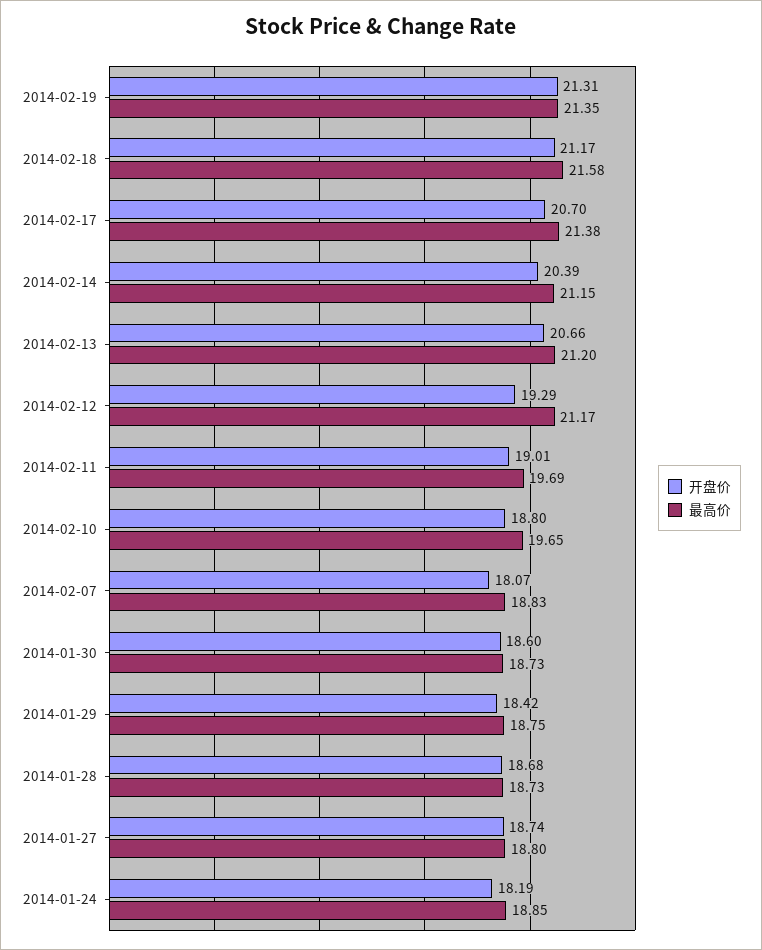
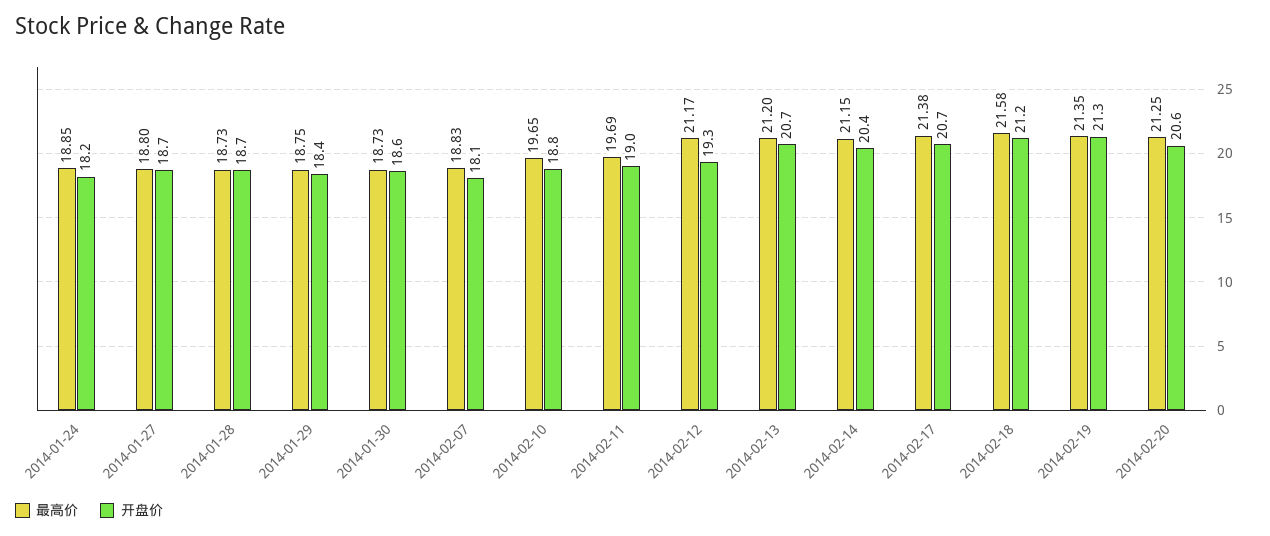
最高价, 2014-02-20: none -> 21.25
开盘价, 2014-02-20: none -> 20.6

